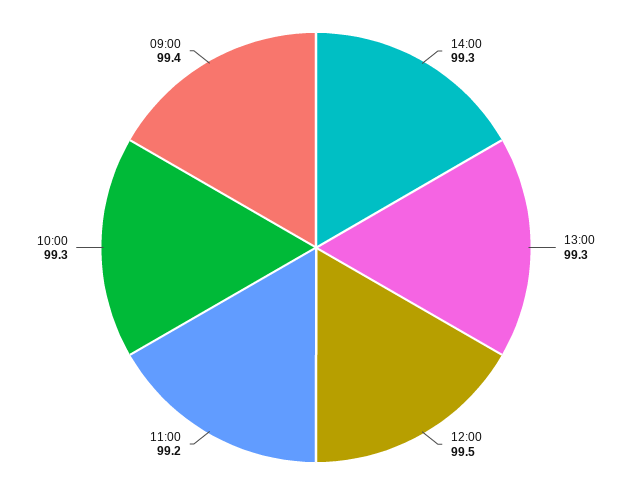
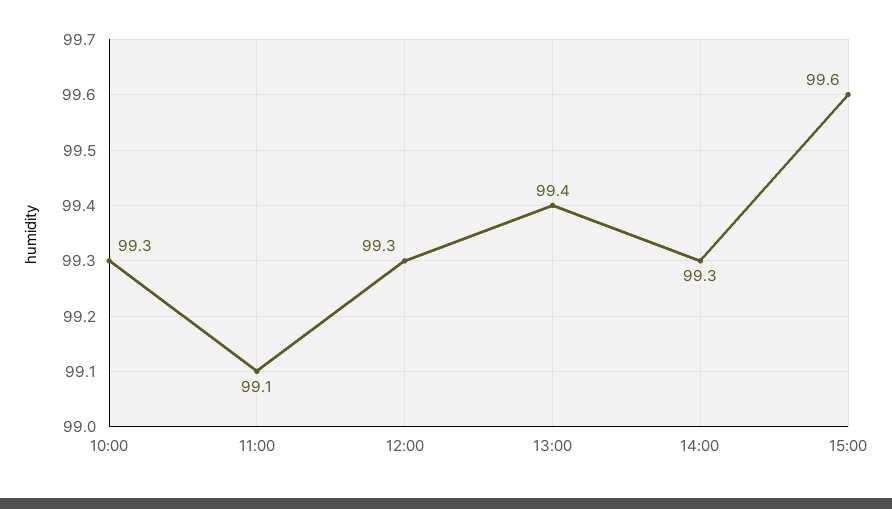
13:00: 99.3 -> 99.4
12:00: 99.5 -> 99.3
11:00: 99.2 -> 99.1
09:00: 99.4 -> none
15:00: none -> 99.6

